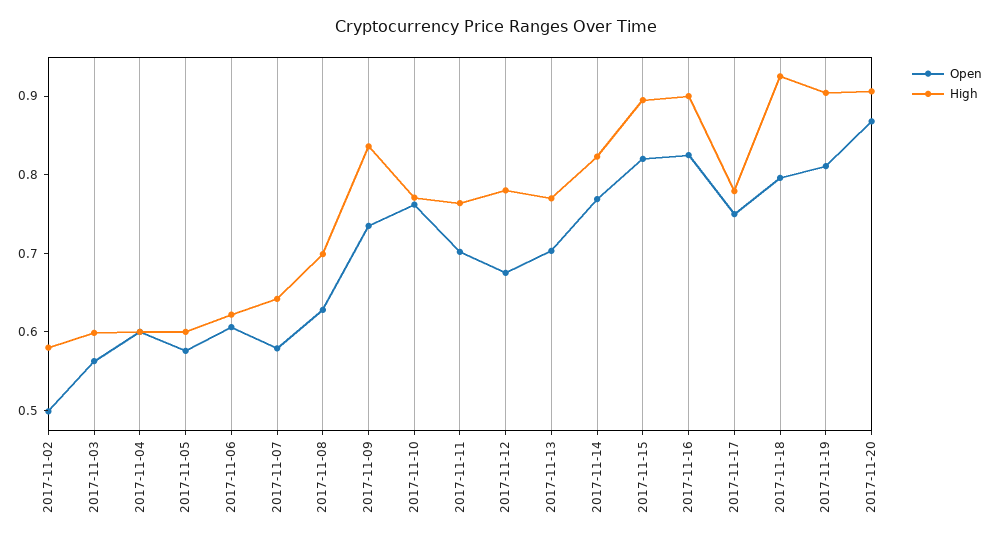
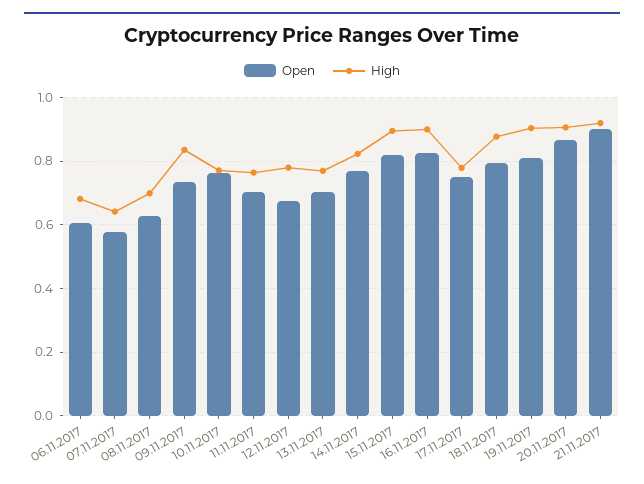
Open, 2017-11-02: 0.5 -> none
High, 2017-11-02: 0.58 -> none
Open, 2017-11-03: 0.56 -> none
High, 2017-11-03: 0.6 -> none
Open, 2017-11-04: 0.6 -> none
High, 2017-11-04: 0.6 -> none
Open, 2017-11-05: 0.58 -> none
High, 2017-11-05: 0.6 -> none
High, 2017-11-06: 0.62 -> 0.68
High, 2017-11-18: 0.92 -> 0.88
Open, 21.11.2017: none -> 0.9
High, 21.11.2017: none -> 0.92

